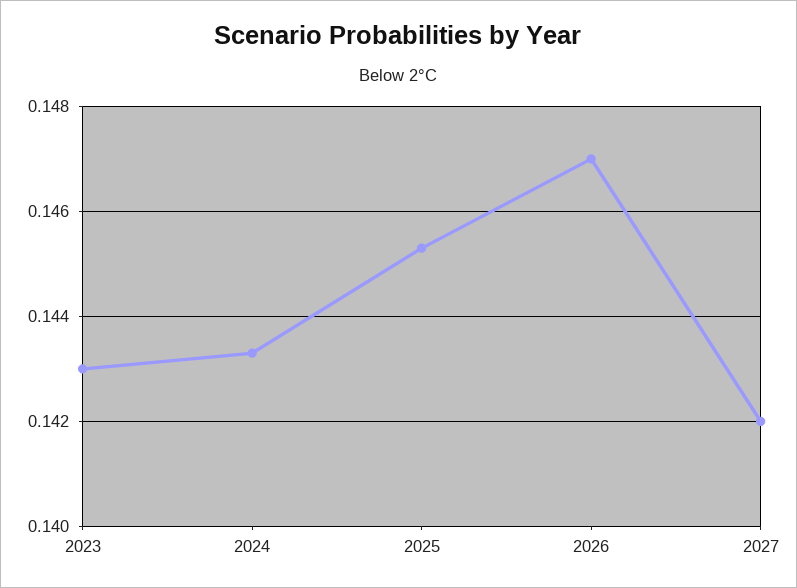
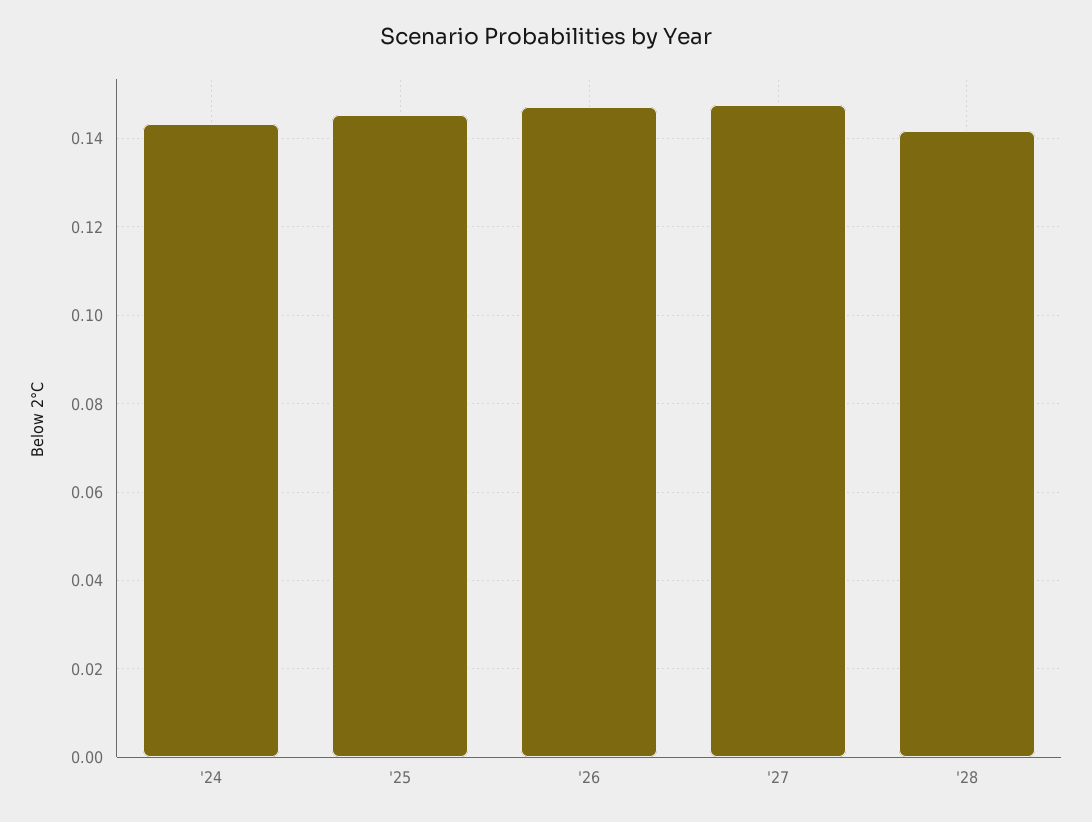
2023: 0.143 -> none
2027: 0.142 -> 0.148
'28: none -> 0.142

